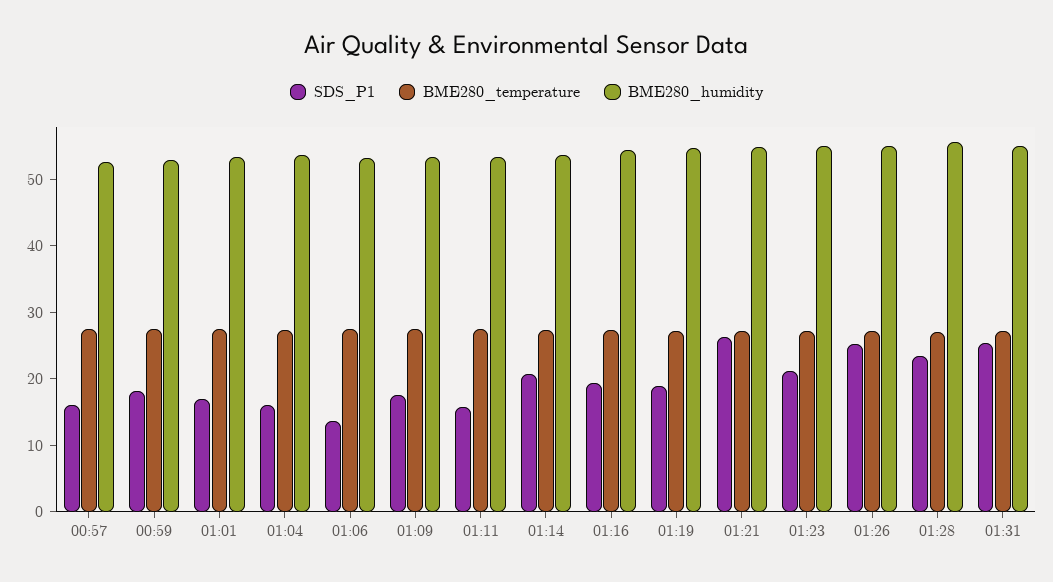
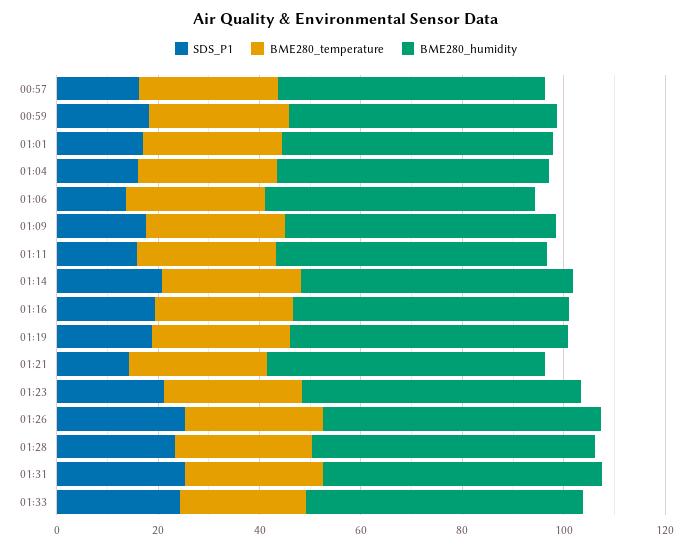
SDS_P1, 01:21: 26 -> 15
SDS_P1, 01:33: none -> 25
BME280_temperature, 01:33: none -> 25
BME280_humidity, 01:33: none -> 55

